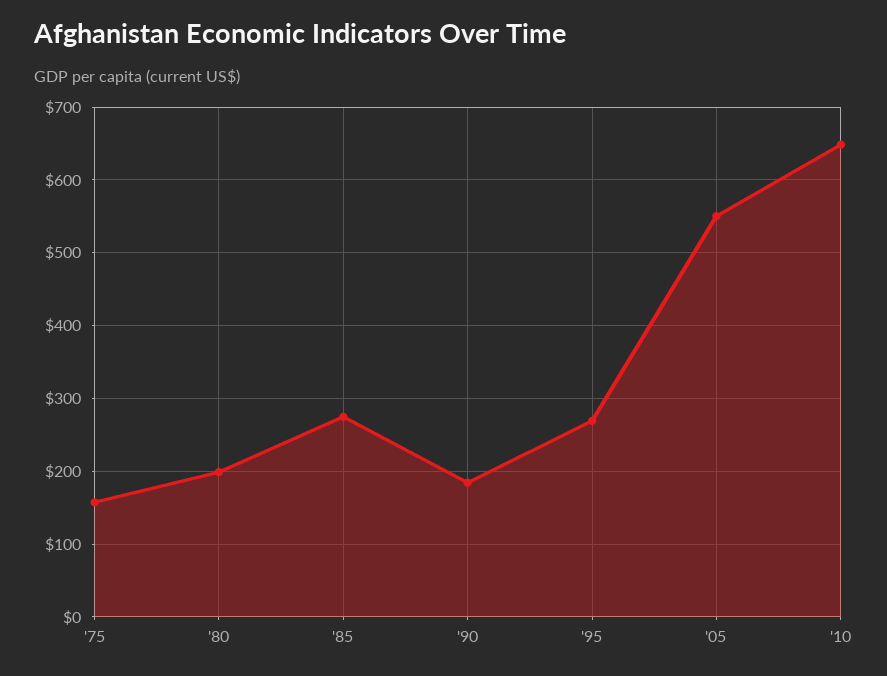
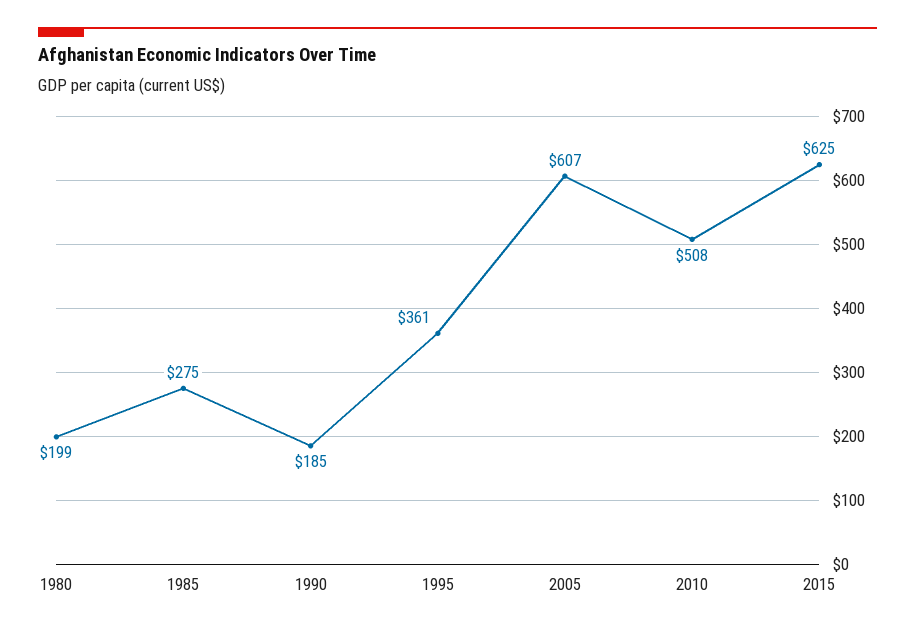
'75: 160 -> none
'95: 270 -> 361
'05: 550 -> 607
'10: 650 -> 508
2015: none -> 625

